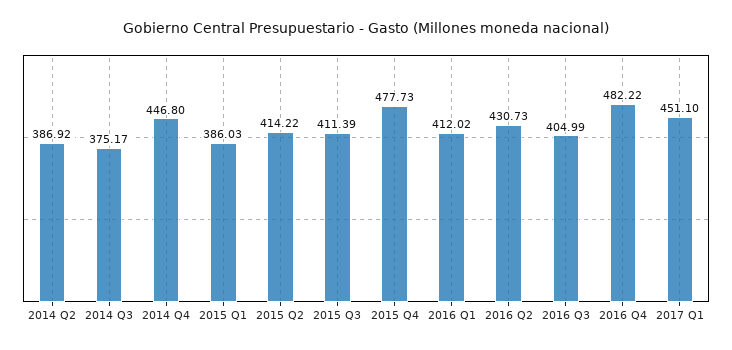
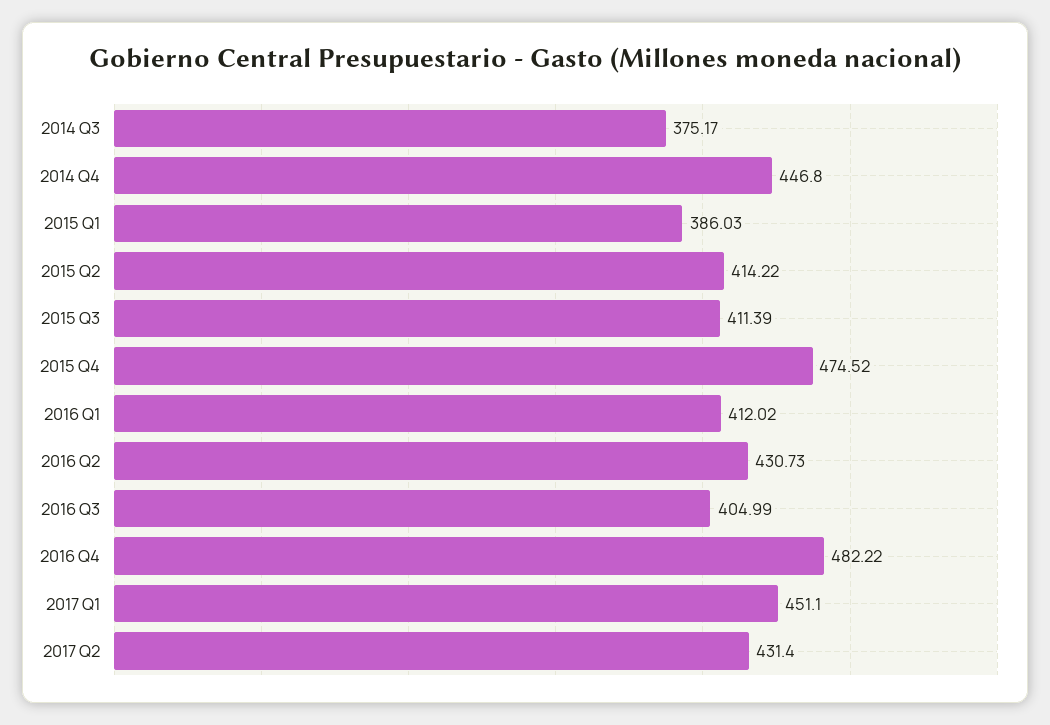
2014 Q2: 386.92 -> none
2015 Q4: 477.73 -> 474.52
2017 Q2: none -> 431.4

